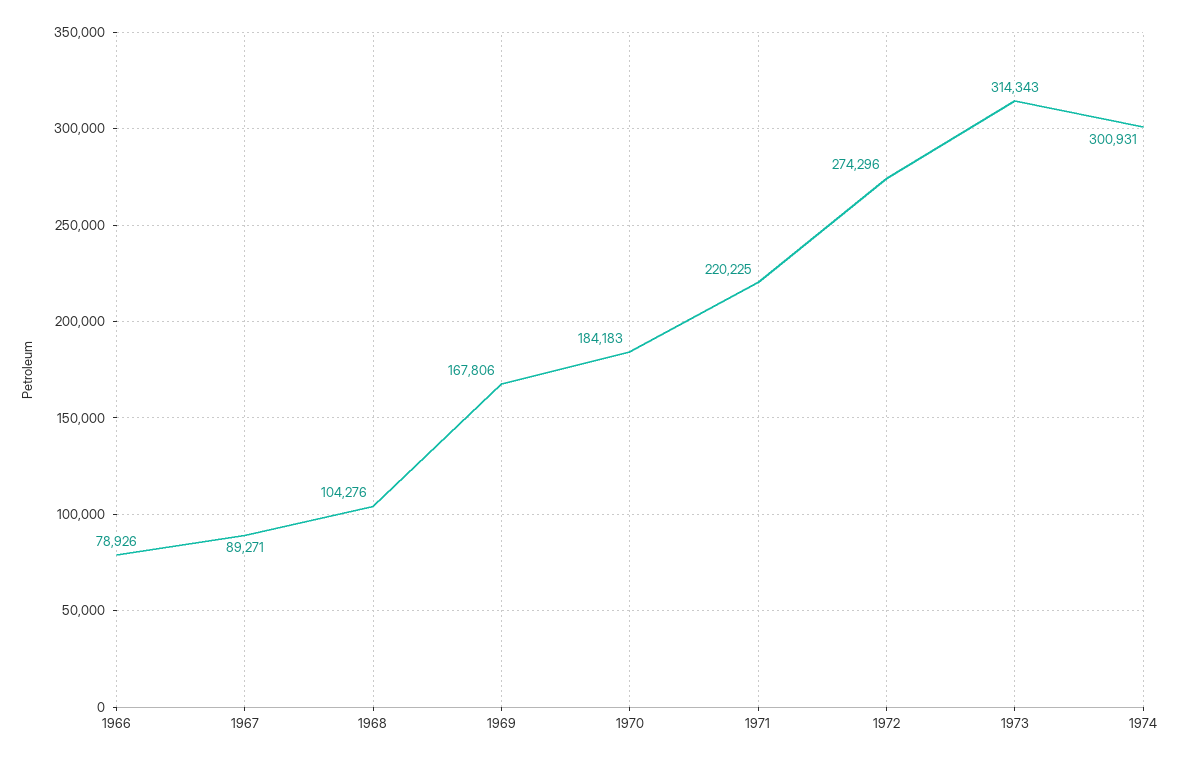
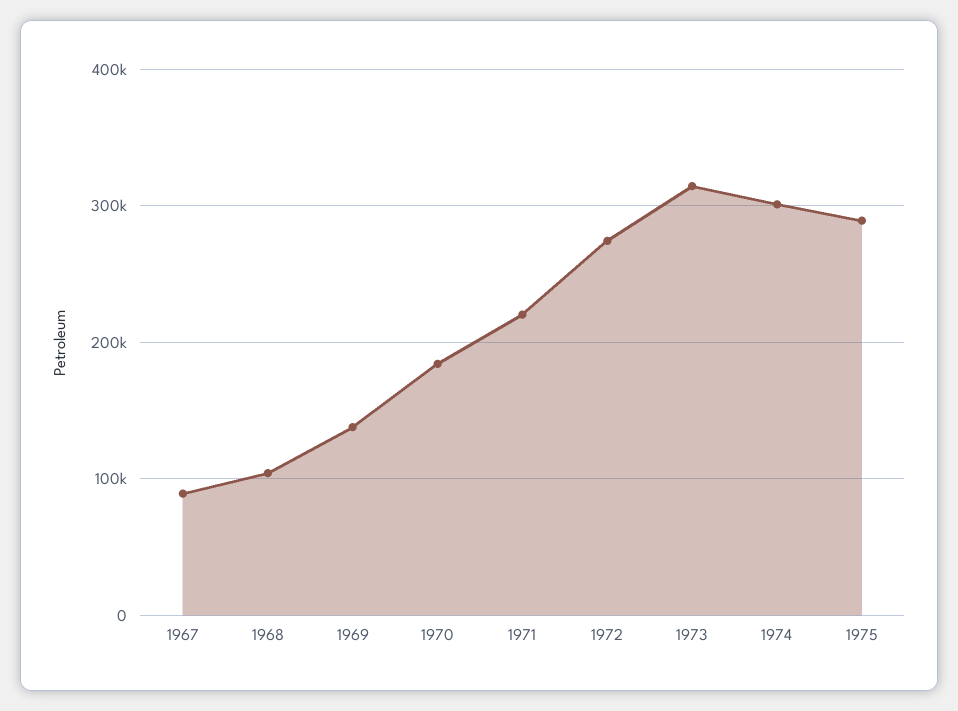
1966: 78926 -> none
1969: 167806 -> 140000
1975: none -> 290000

